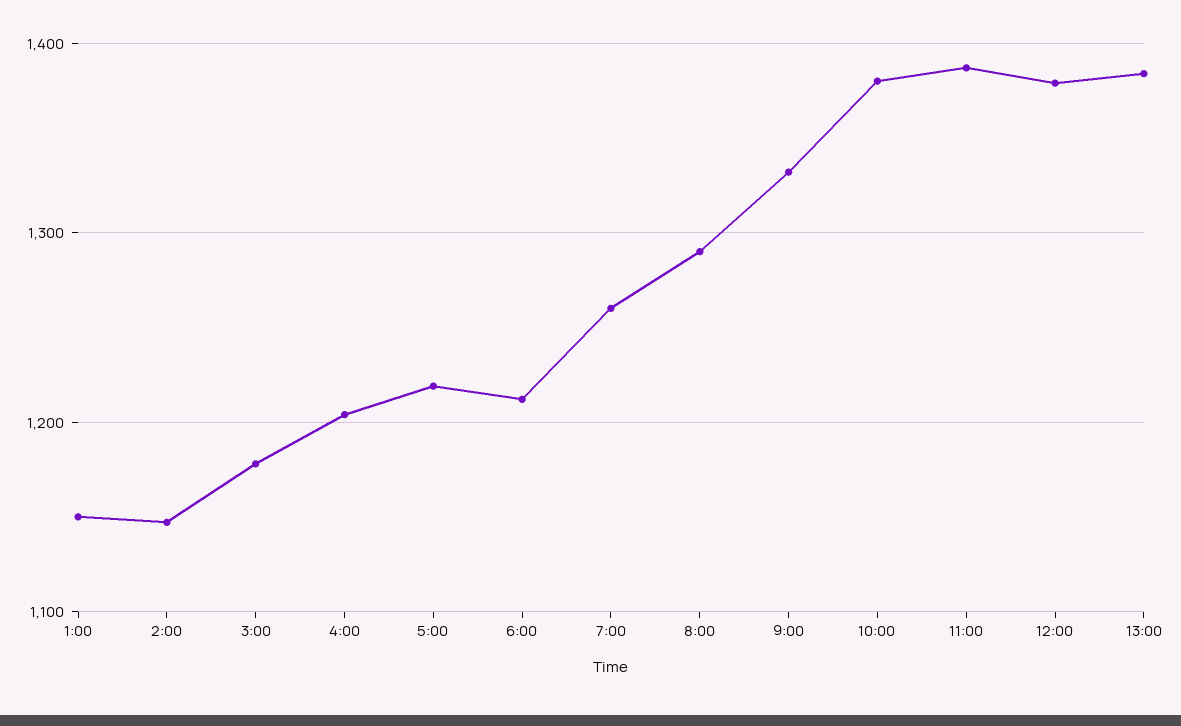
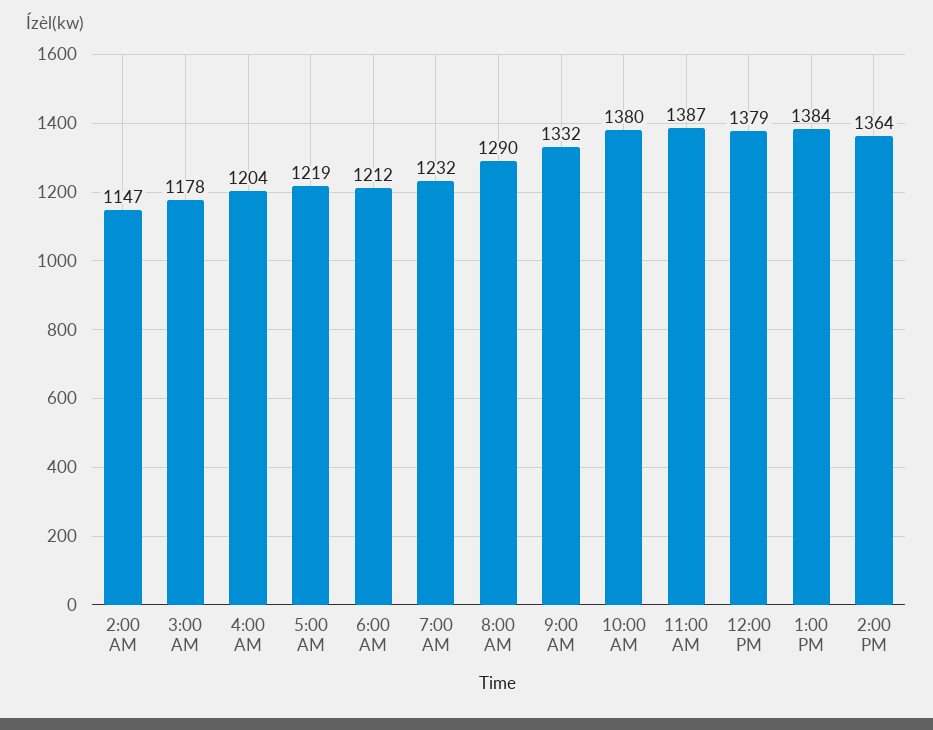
1:00: 1150 -> none
7:00: 1260 -> 1232
2:00 PM: none -> 1364

